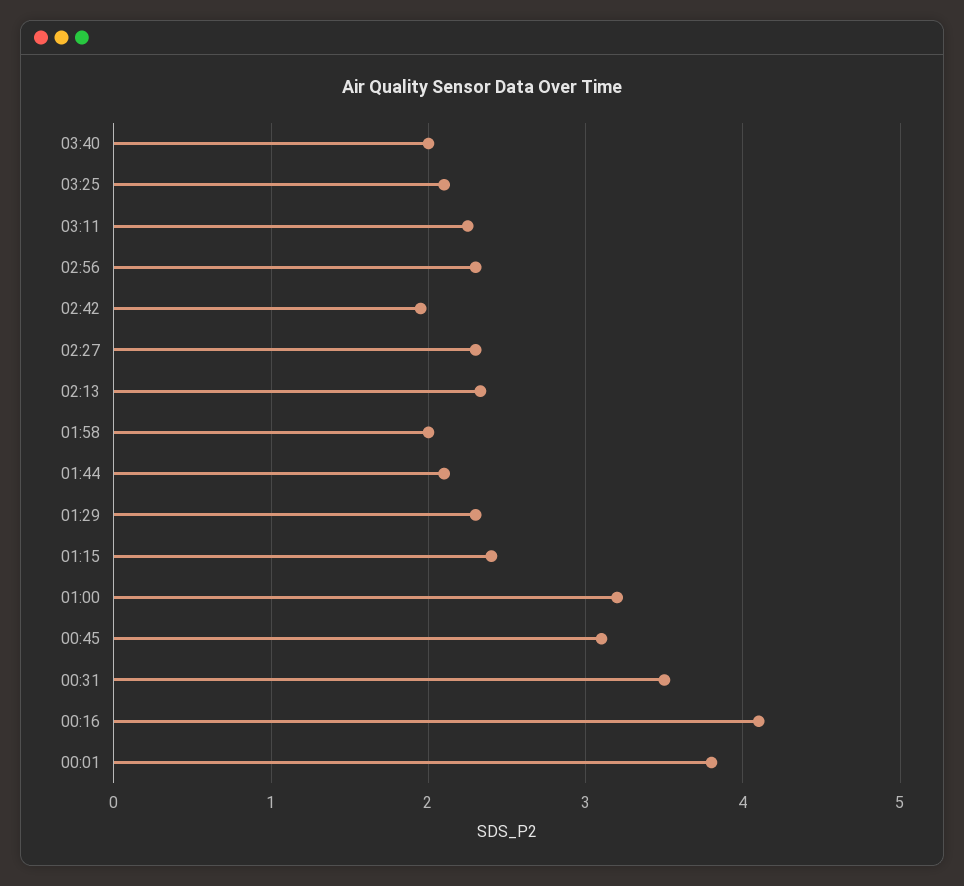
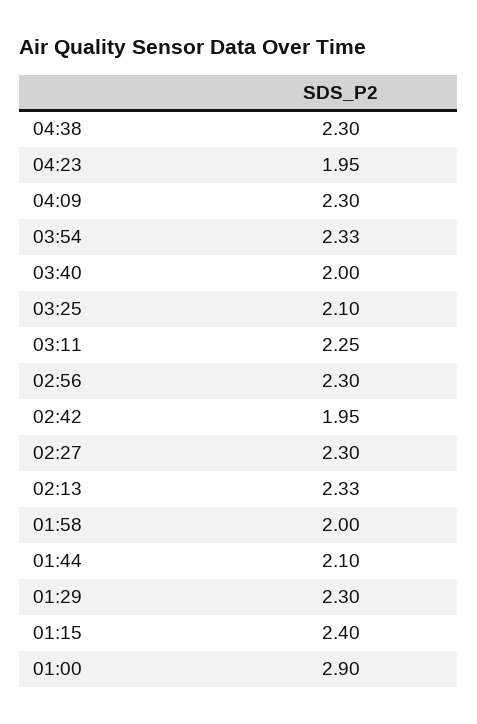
01:00: 3.2 -> 2.9
00:45: 3.1 -> none
00:31: 3.5 -> none
00:16: 4.1 -> none
00:01: 3.8 -> none
04:38: none -> 2.3
04:23: none -> 1.95
04:09: none -> 2.3
03:54: none -> 2.33

